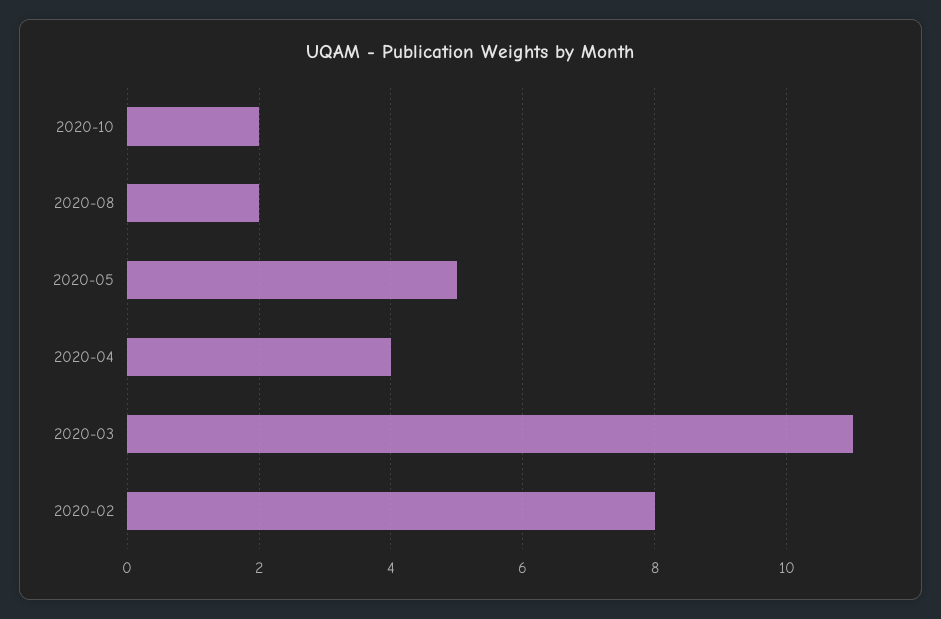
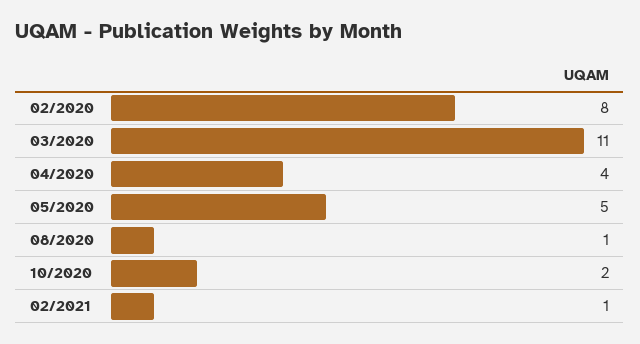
2020-08: 2 -> 1
02/2021: none -> 1

